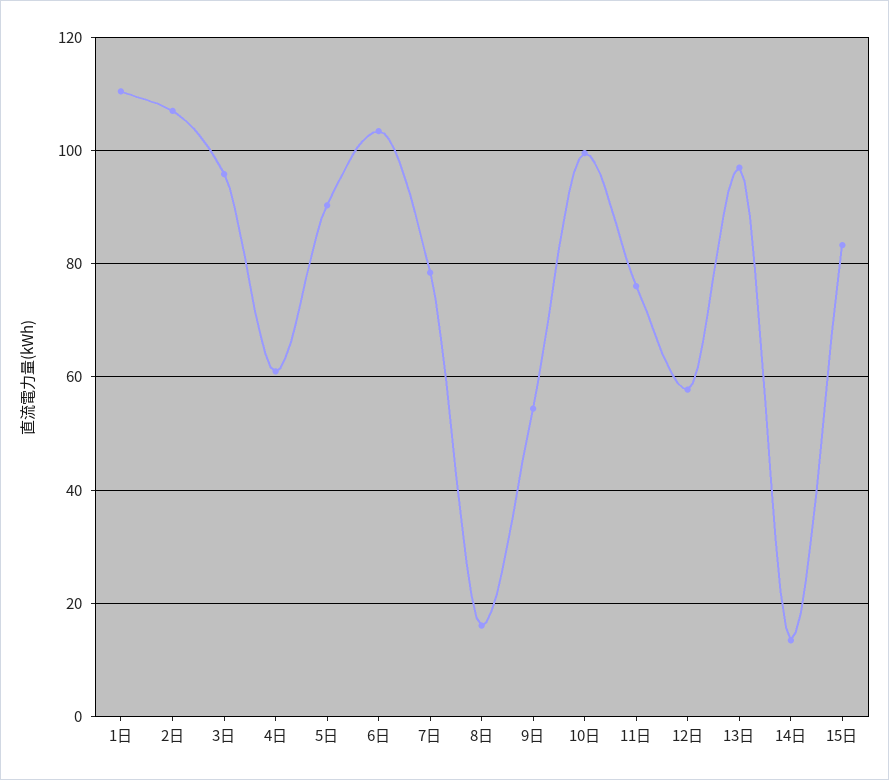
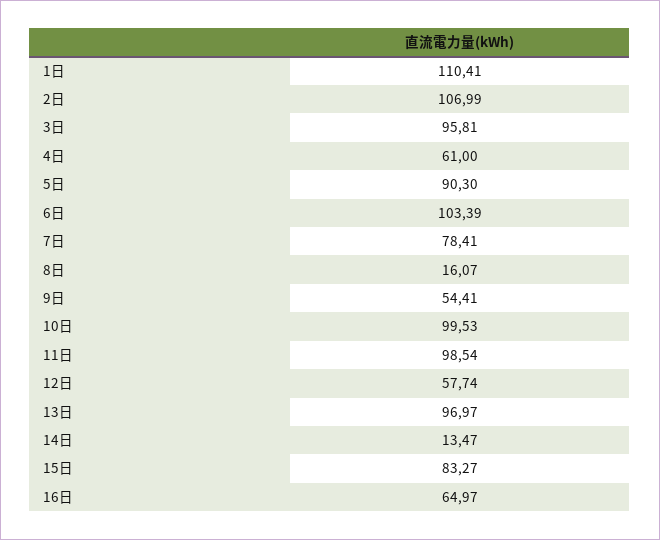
11日: 76 -> 98.54
16日: none -> 64.97

